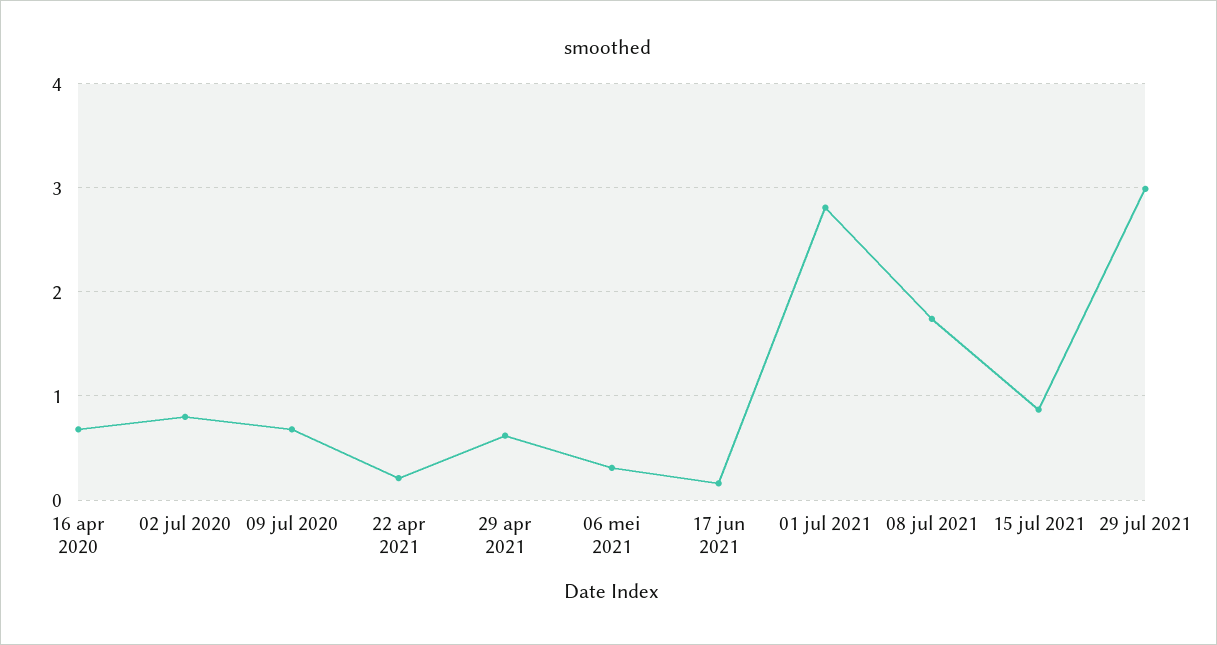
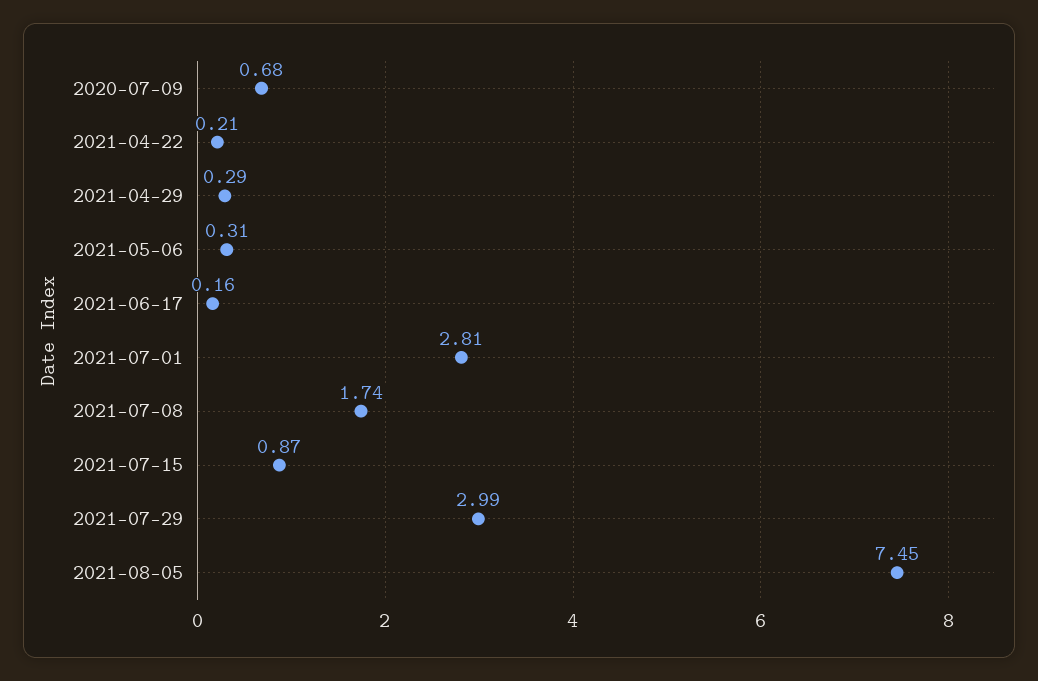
16 apr 2020: 0.7 -> none
02 jul 2020: 0.8 -> none
29 apr 2021: 0.6 -> 0.29
2021-08-05: none -> 7.45

